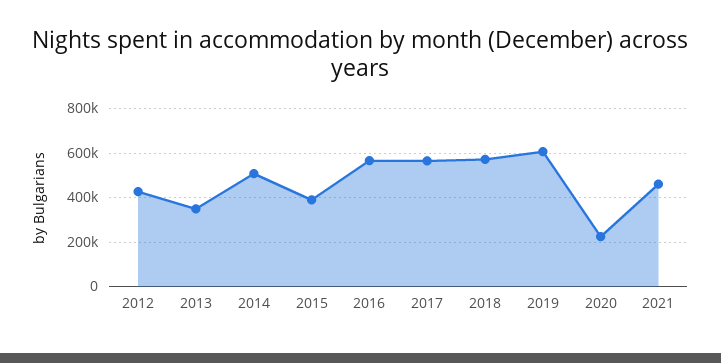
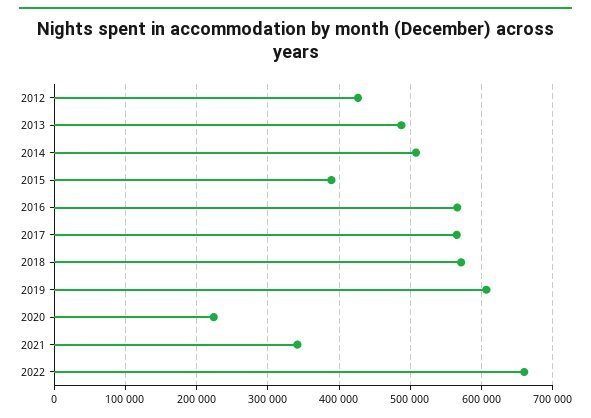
2013: 350000 -> 490000
2021: 450000 -> 340000
2022: none -> 660000

